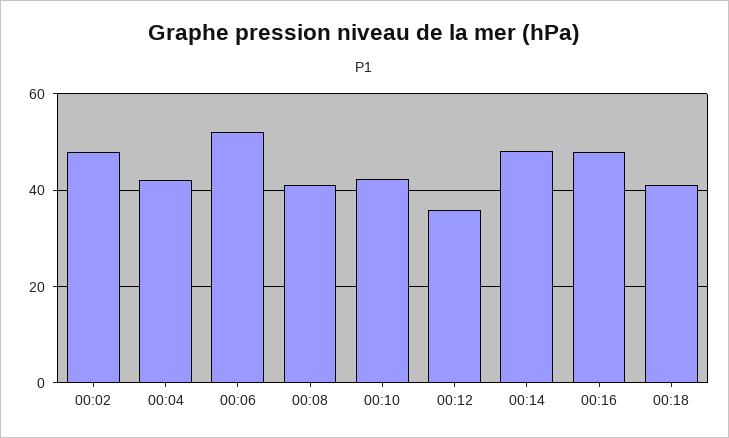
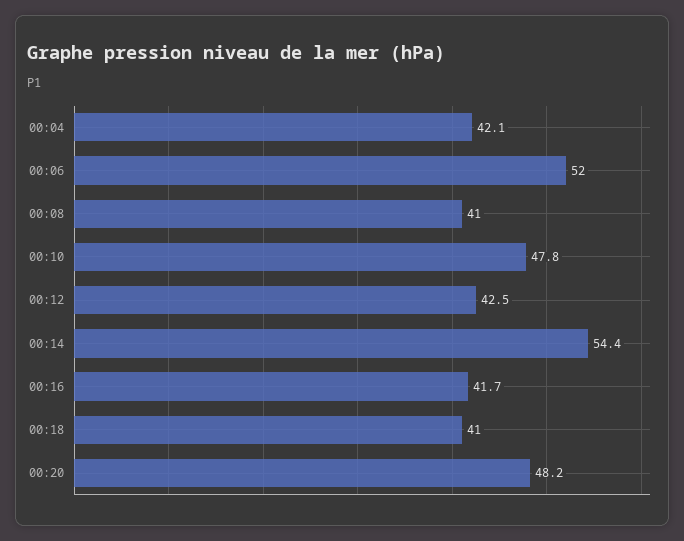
00:02: 48 -> none
00:10: 42 -> 47.8
00:12: 36 -> 42.5
00:14: 48 -> 54.4
00:16: 48 -> 41.7
00:20: none -> 48.2

